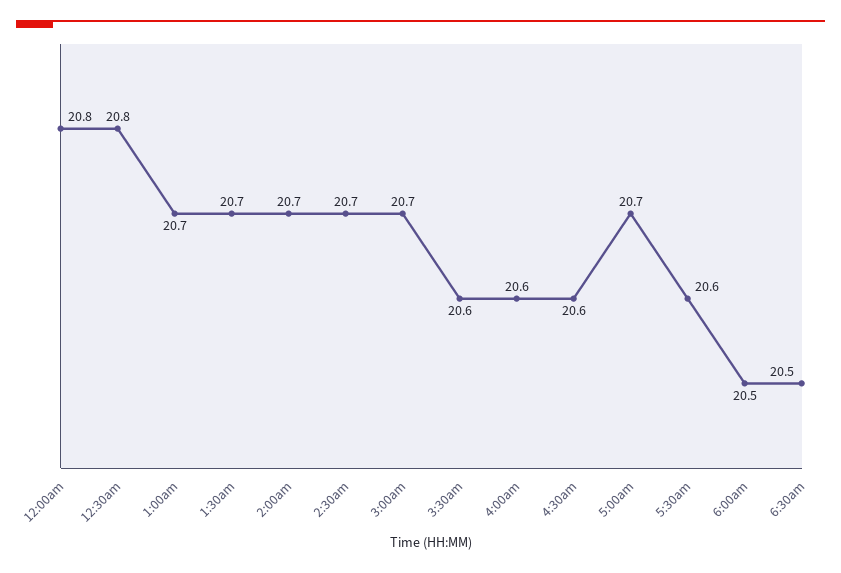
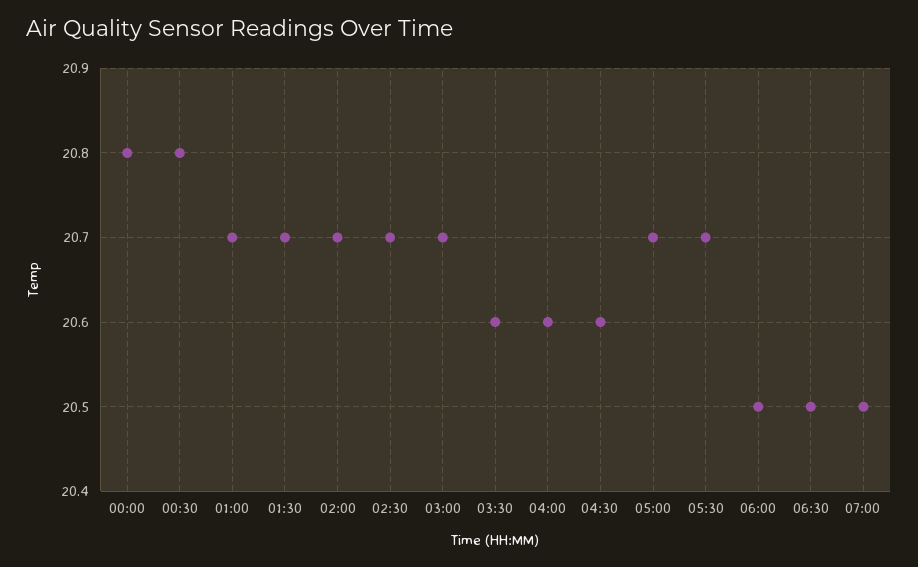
5:30am: 20.6 -> 20.7
07:00: none -> 20.5

